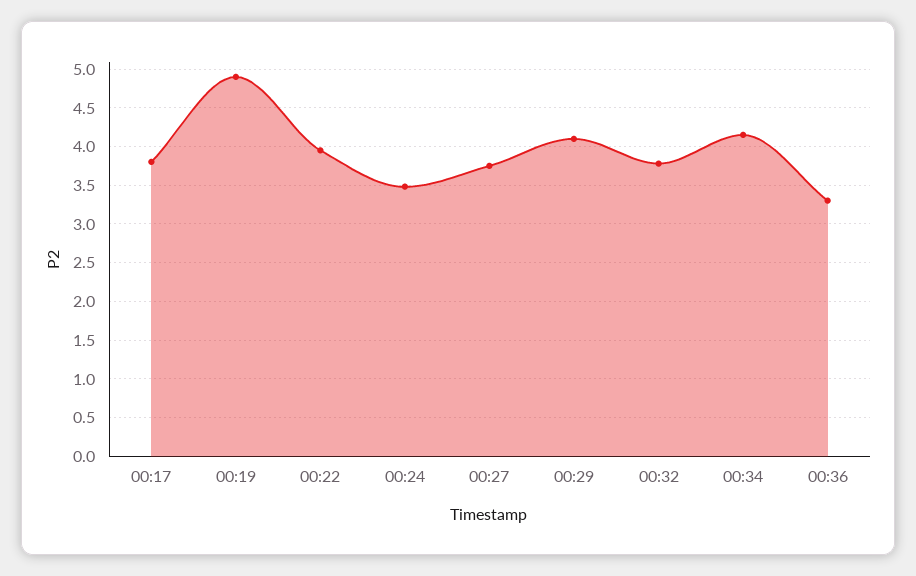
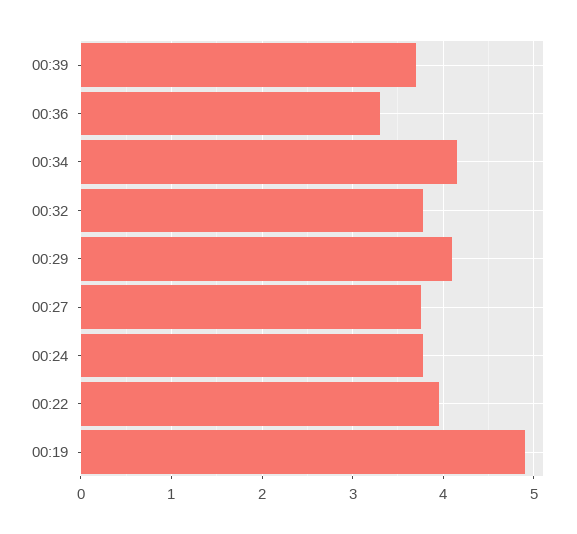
00:17: 3.8 -> none
00:24: 3.5 -> 3.8
00:39: none -> 3.7

